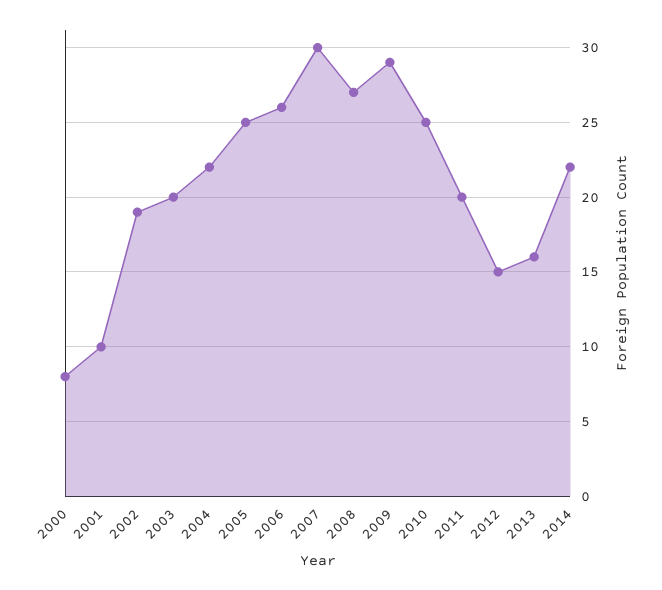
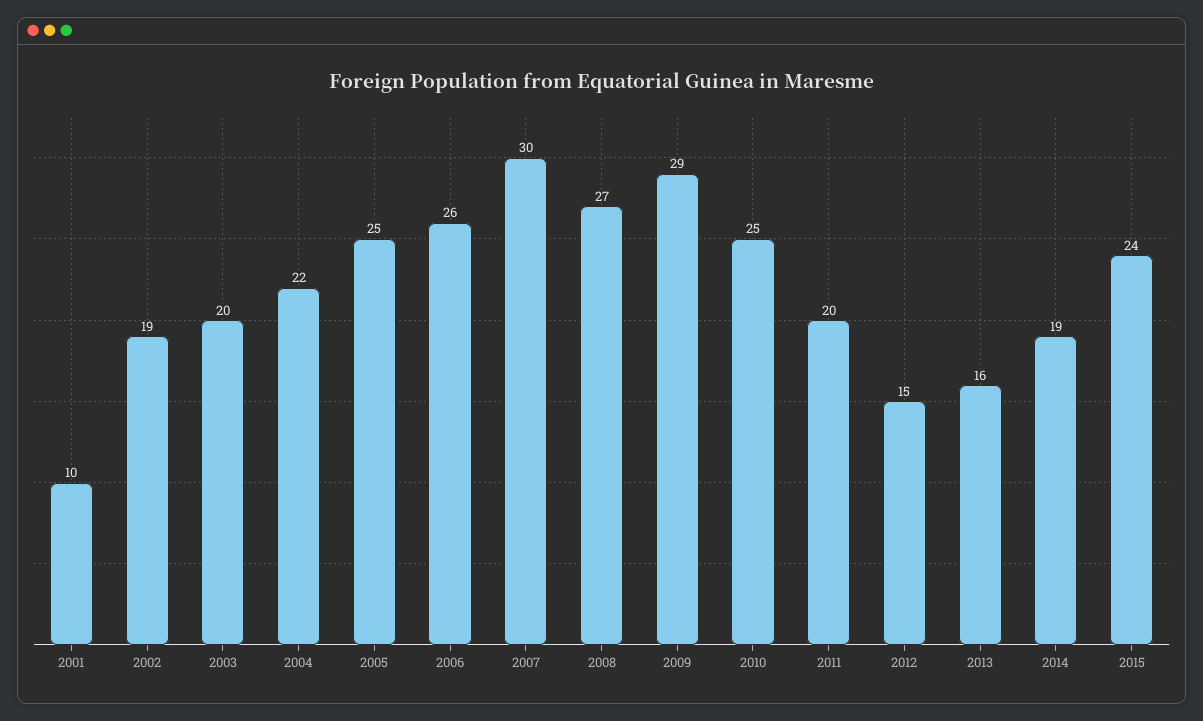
2000: 8 -> none
2014: 22 -> 19
2015: none -> 24

